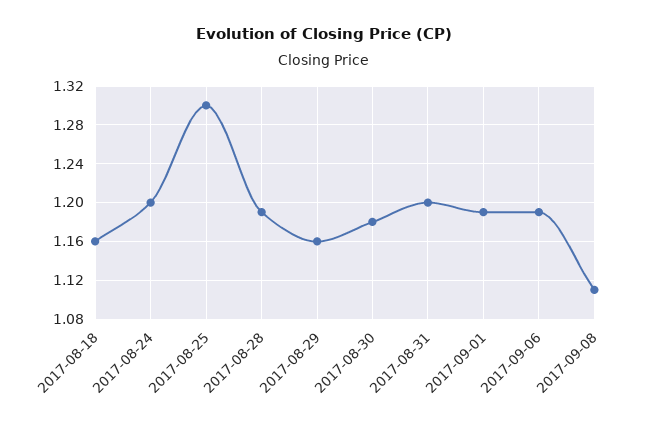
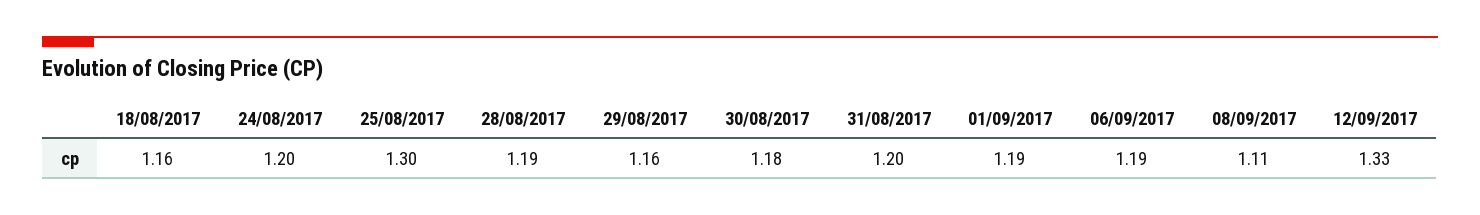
12/09/2017: none -> 1.33

